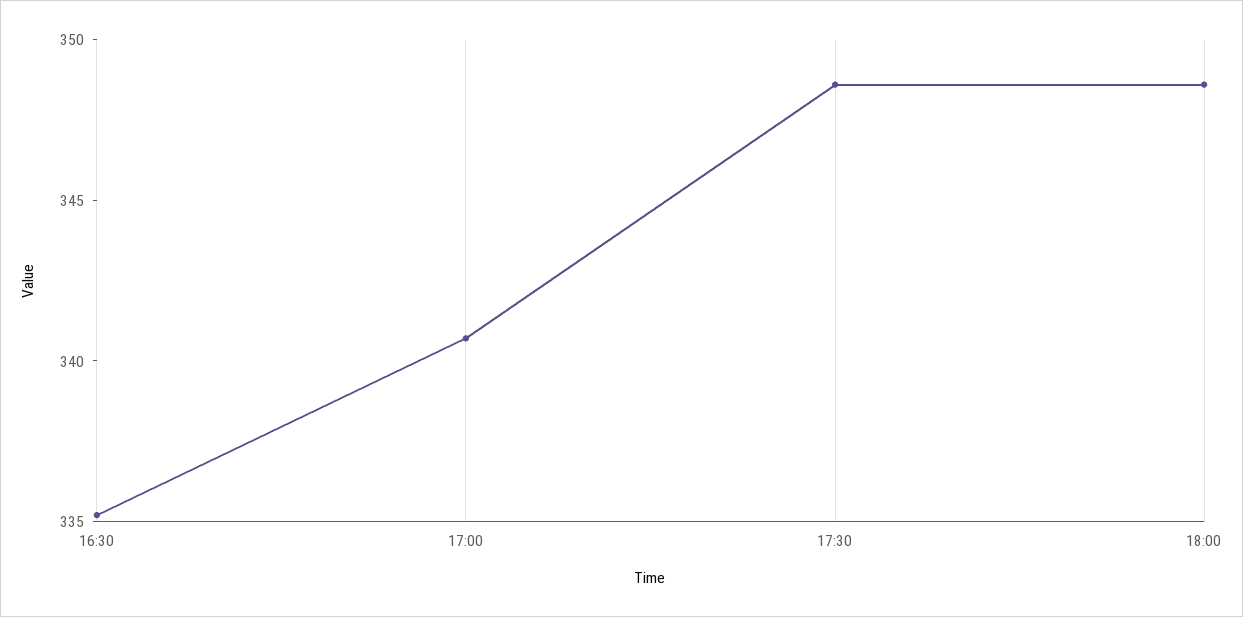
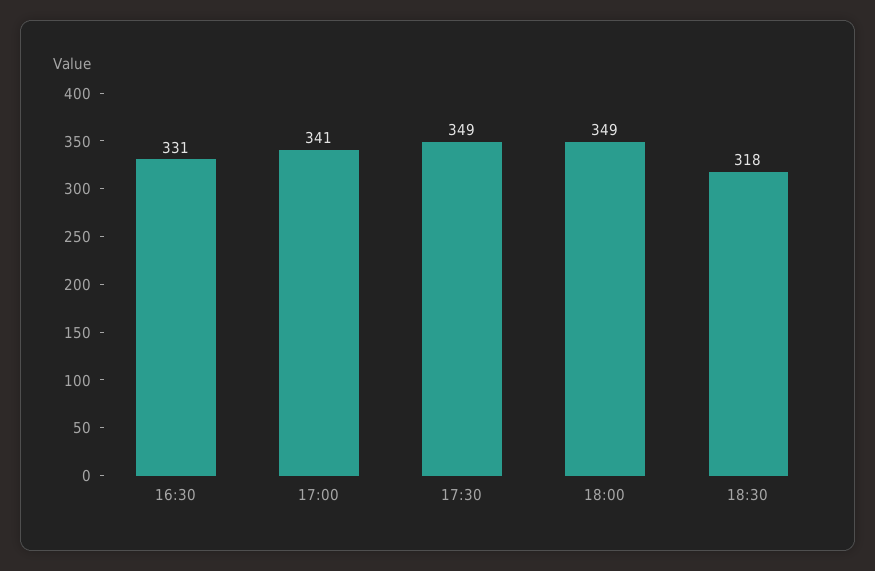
16:30: 335 -> 331
18:30: none -> 318

